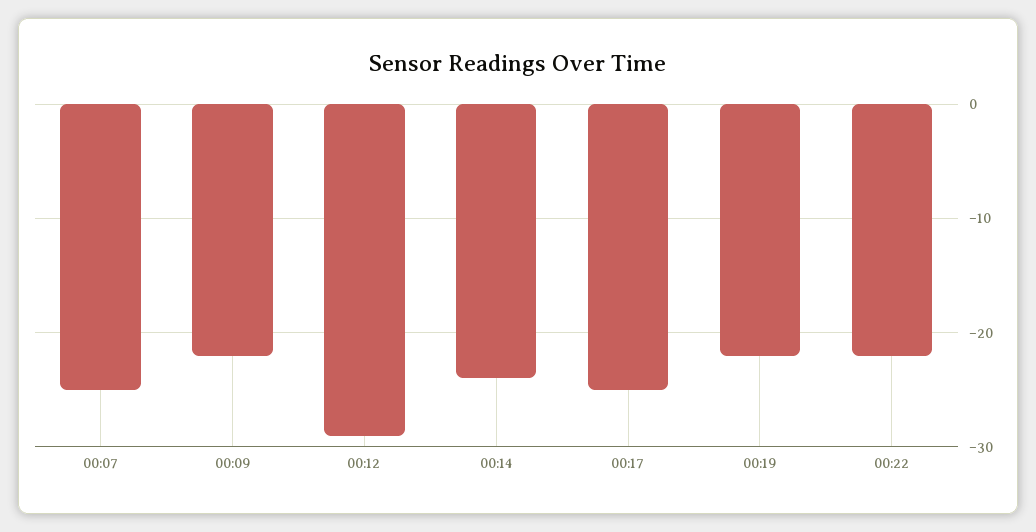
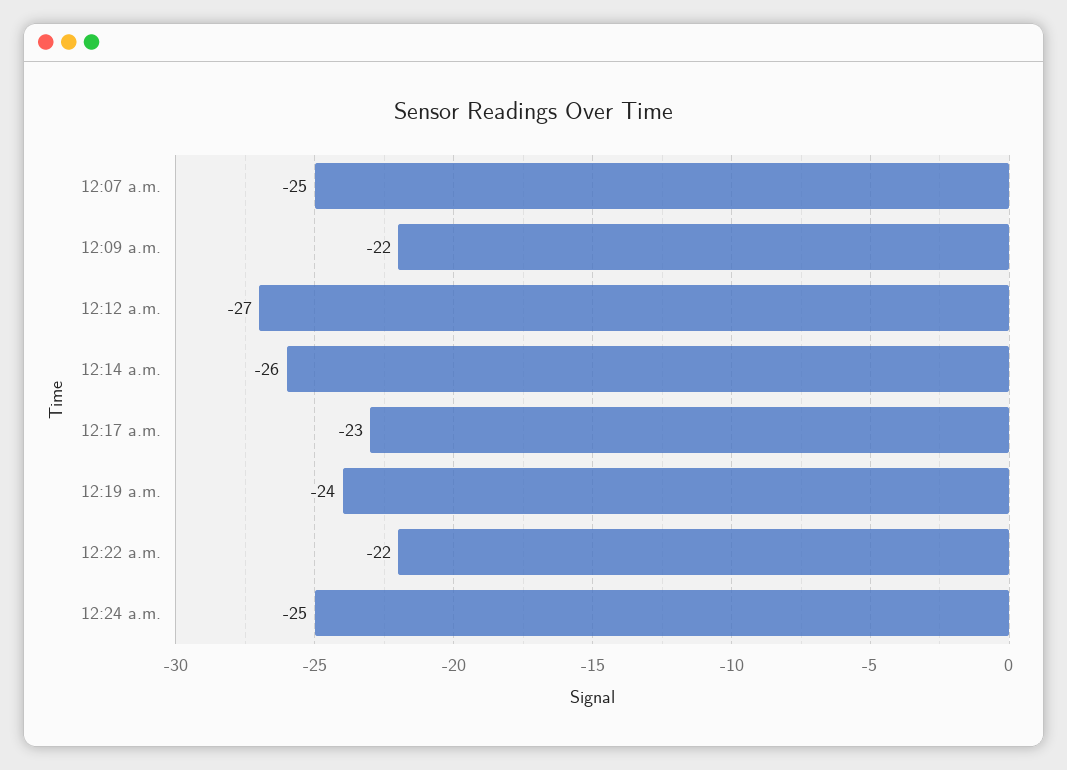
00:12: -29 -> -27
00:14: -24 -> -26
00:17: -25 -> -23
00:19: -22 -> -24
12:24 a.m.: none -> -25

